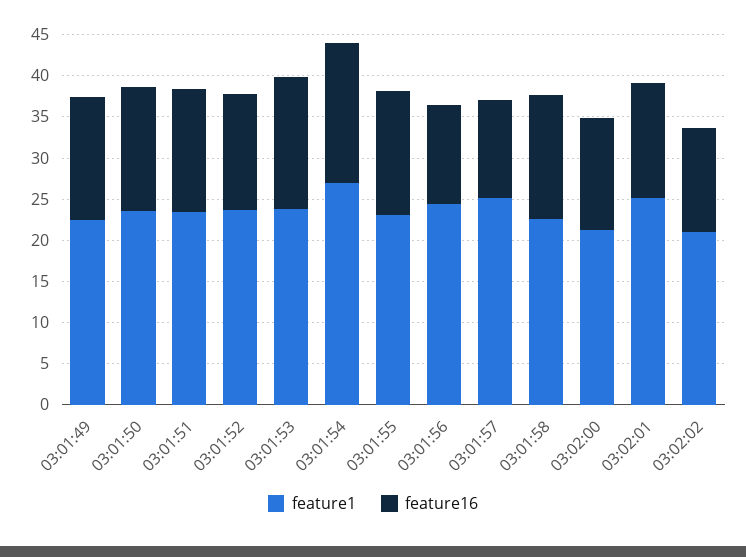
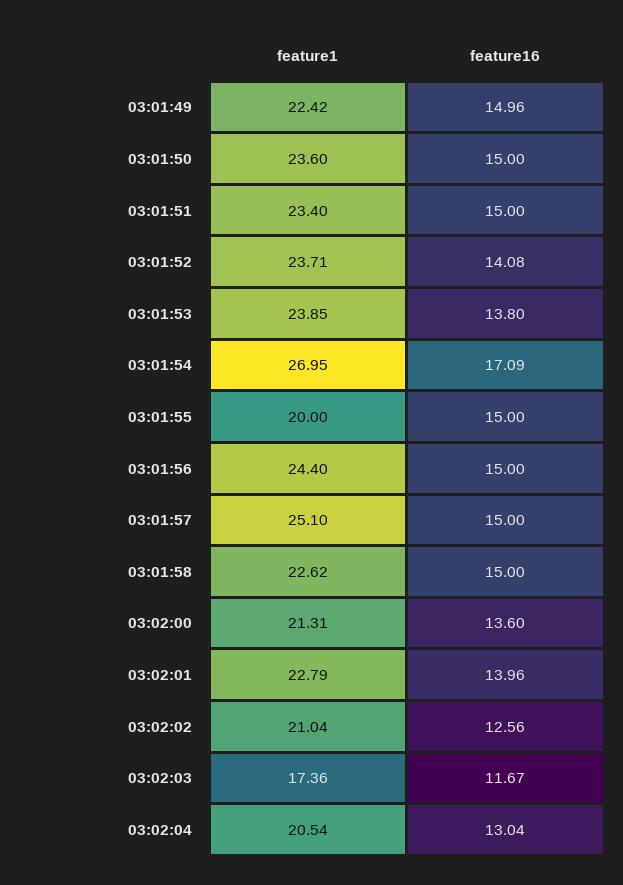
feature16, 03:01:53: 16 -> 13.8
feature1, 03:01:55: 23 -> 20
feature16, 03:01:56: 12 -> 15
feature16, 03:01:57: 12 -> 15
feature1, 03:02:01: 25 -> 22.79
feature1, 03:02:03: none -> 17.36
feature16, 03:02:03: none -> 11.67
feature1, 03:02:04: none -> 20.54
feature16, 03:02:04: none -> 13.04

